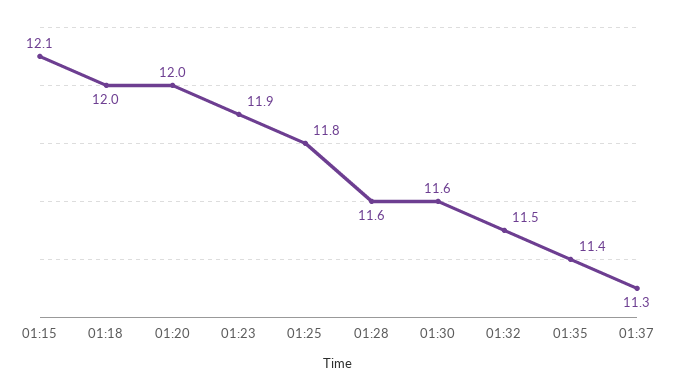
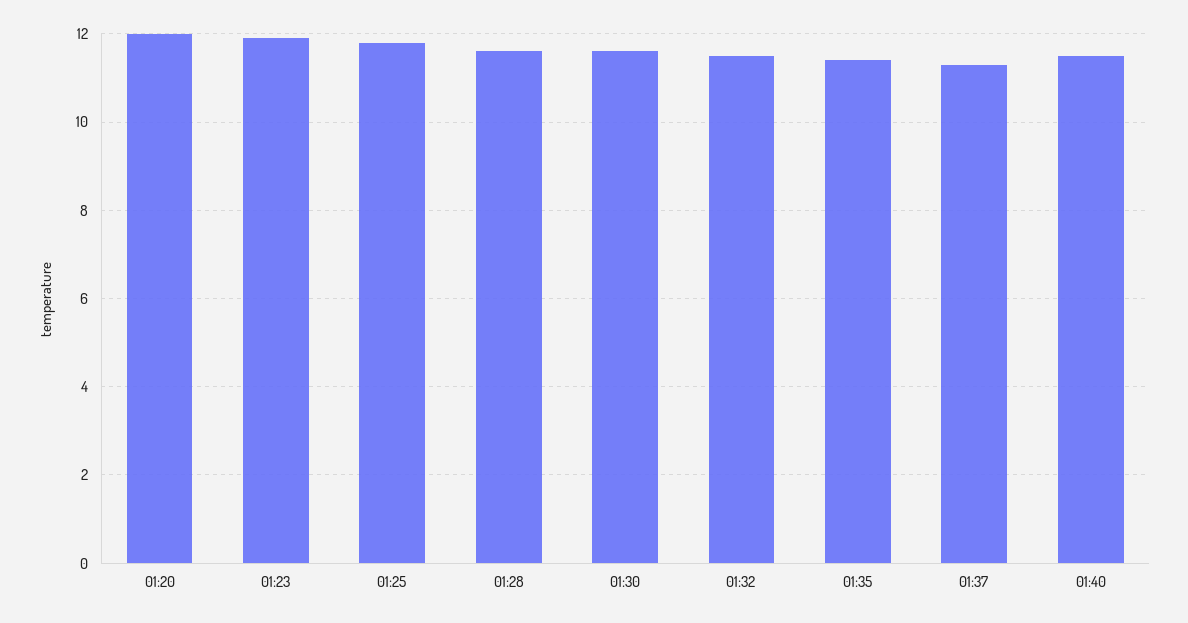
01:15: 12.1 -> none
01:18: 12 -> none
01:40: none -> 11.5

